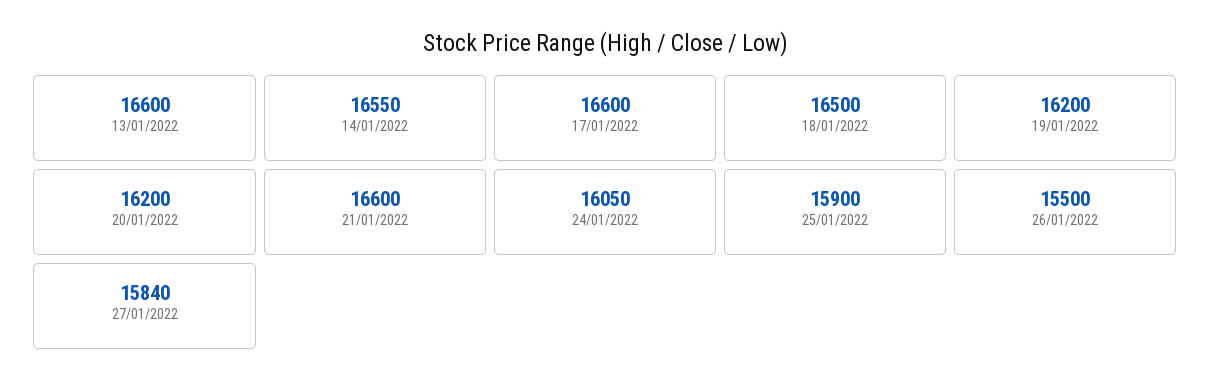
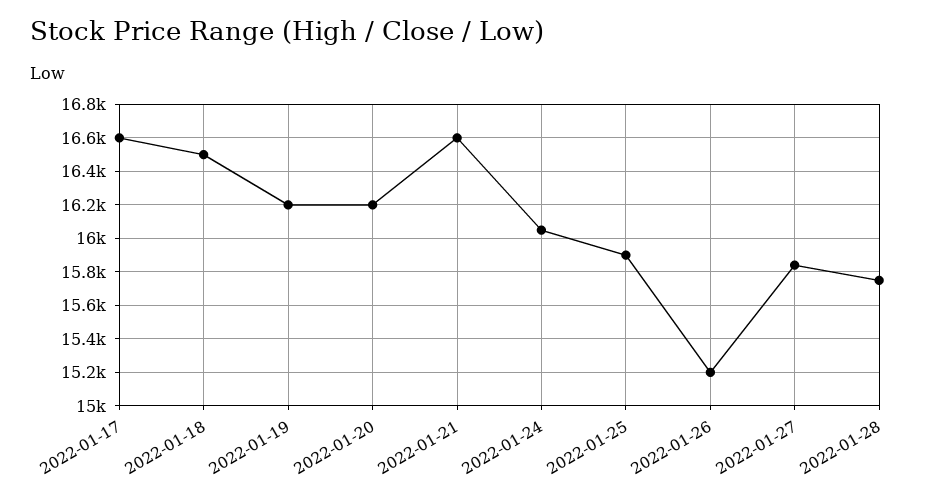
13/01/2022: 16600 -> none
14/01/2022: 16550 -> none
26/01/2022: 15500 -> 15200
2022-01-28: none -> 15750

